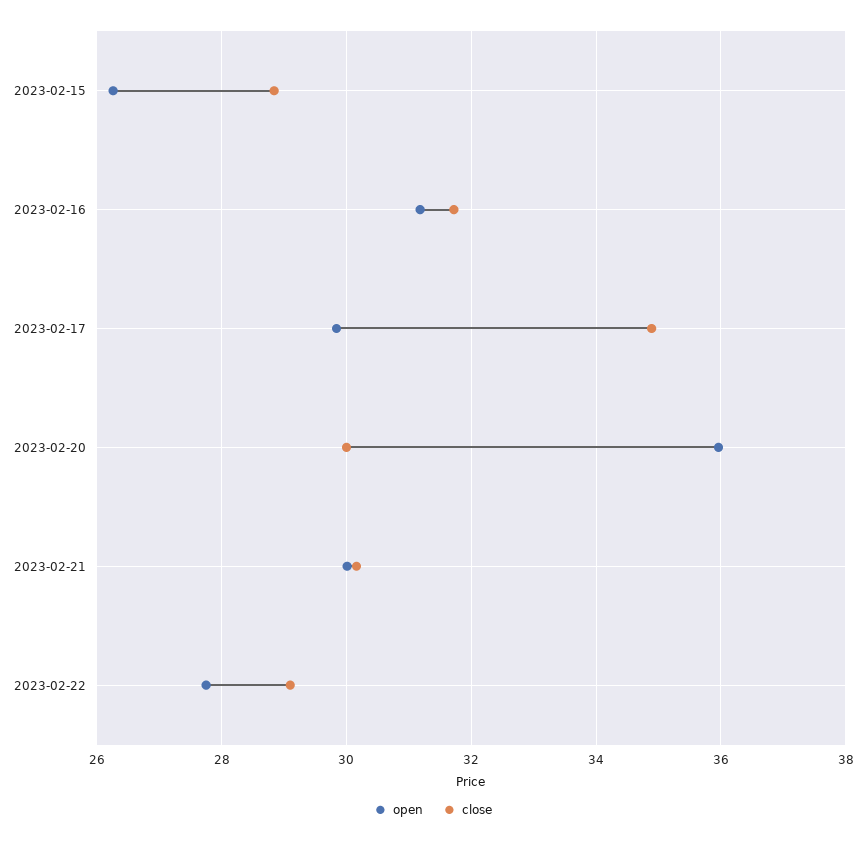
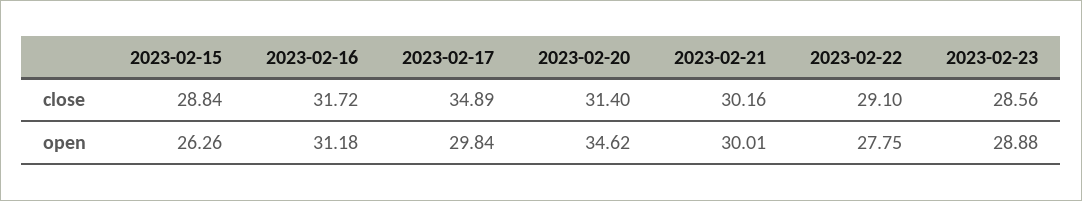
open, 2023-02-20: 36 -> 34.62
close, 2023-02-20: 30 -> 31.4
close, 2023-02-23: none -> 28.56
open, 2023-02-23: none -> 28.88

